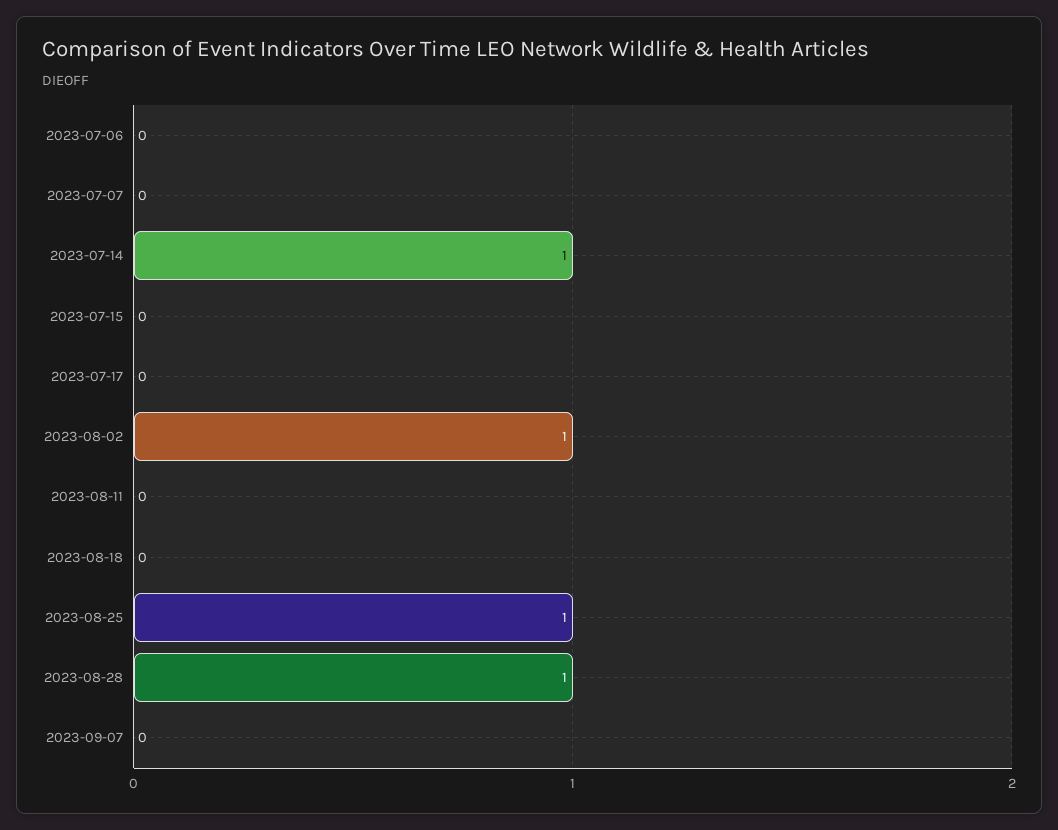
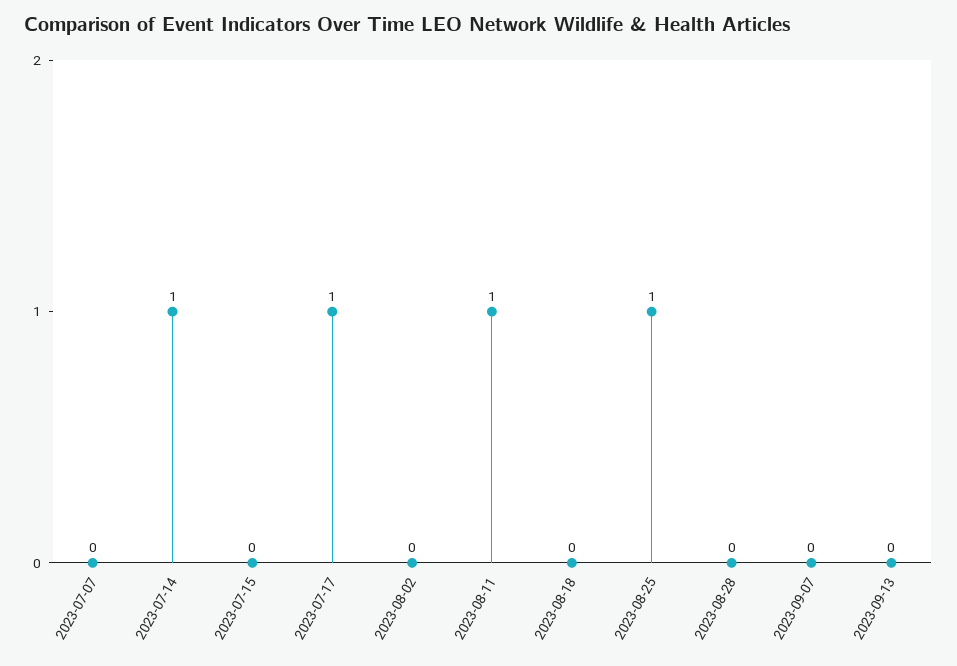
2023-07-06: 0 -> none
2023-07-17: 0 -> 1
2023-08-02: 1 -> 0
2023-08-11: 0 -> 1
2023-08-28: 1 -> 0
2023-09-13: none -> 0

